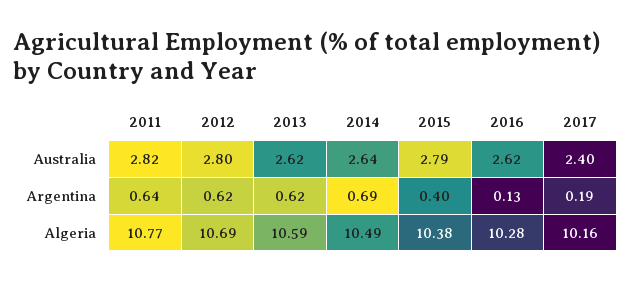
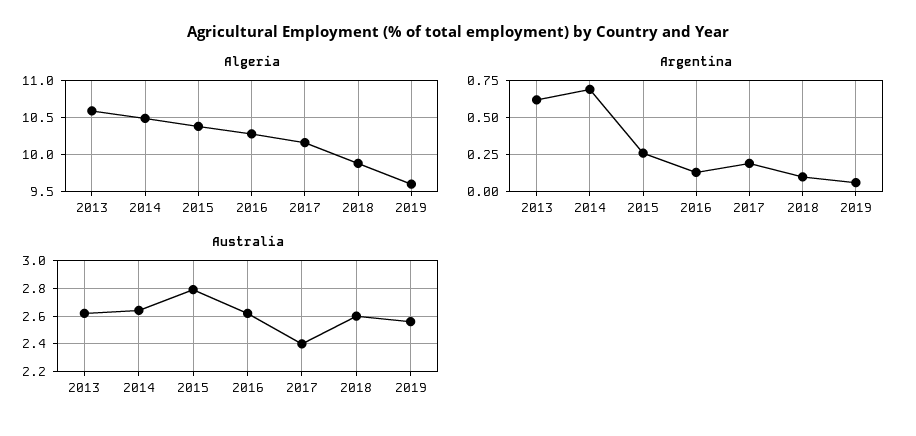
Australia, 2011: 2.82 -> none
Australia, 2012: 2.8 -> none
Argentina, 2011: 0.64 -> none
Argentina, 2012: 0.62 -> none
Argentina, 2015: 0.4 -> 0.25
Algeria, 2011: 10.77 -> none
Algeria, 2012: 10.69 -> none
Algeria, 2018: none -> 9.9
Algeria, 2019: none -> 9.6
Argentina, 2018: none -> 0.1
Argentina, 2019: none -> 0.05
Australia, 2018: none -> 2.6
Australia, 2019: none -> 2.55

